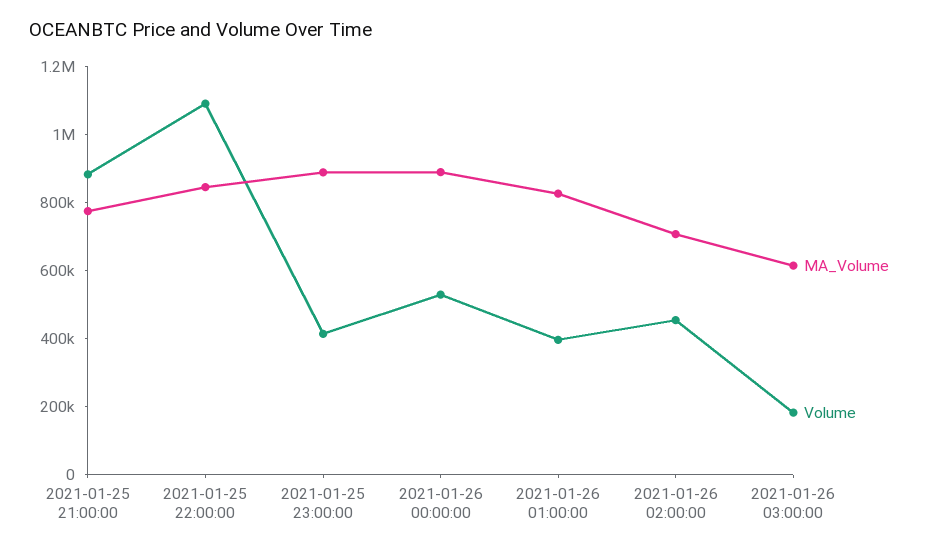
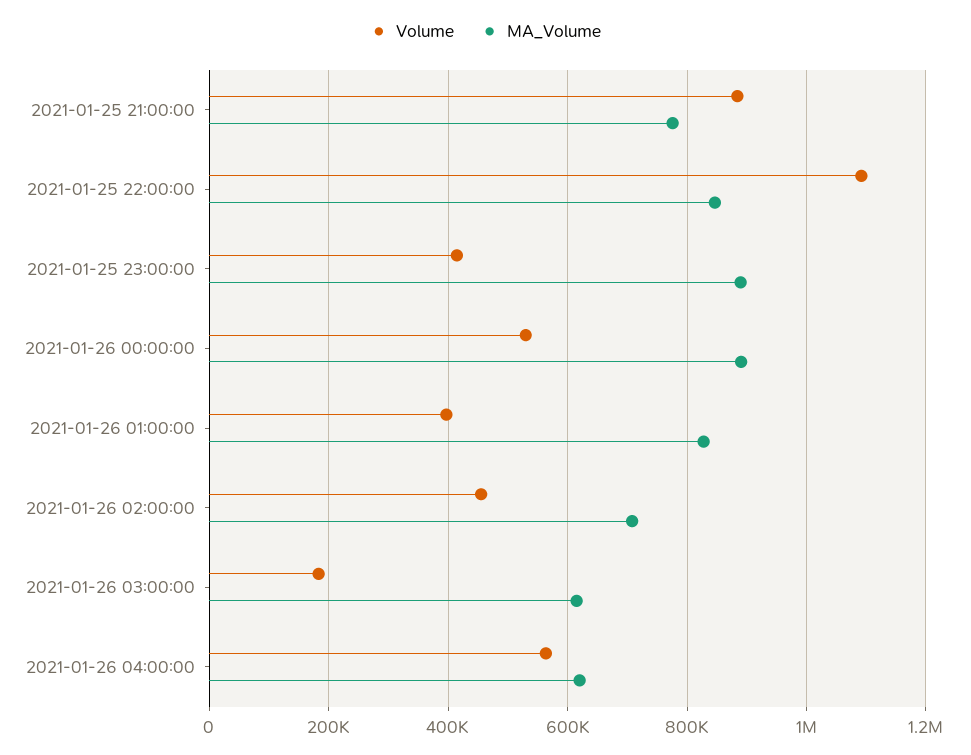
Volume, 2021-01-26 04:00:00: none -> 560000
MA_Volume, 2021-01-26 04:00:00: none -> 620000

